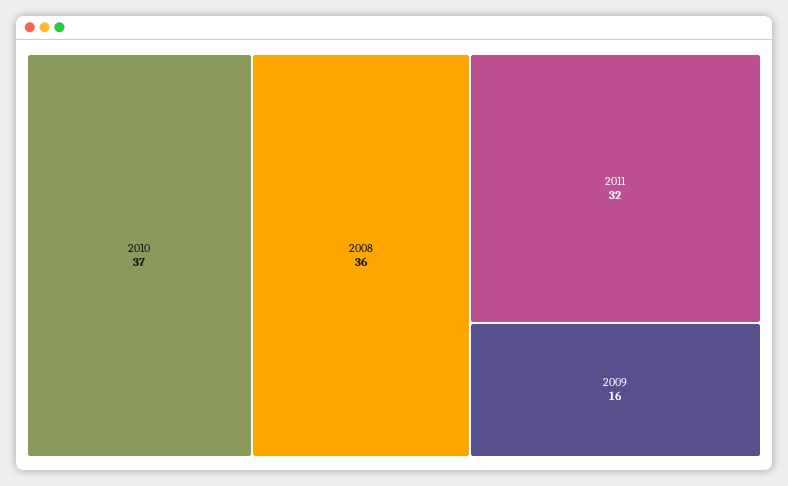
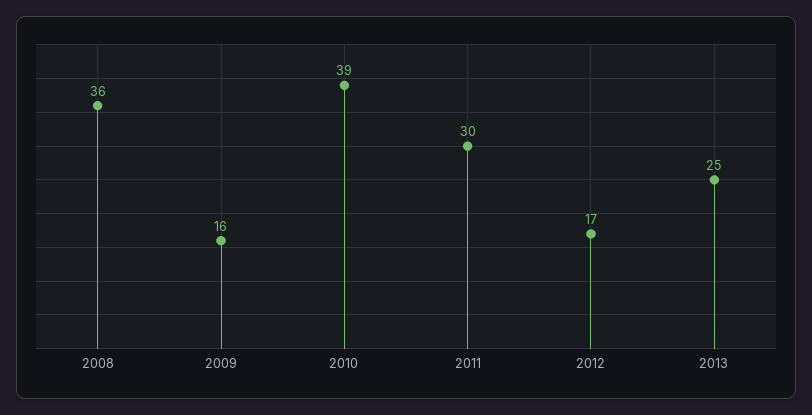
2010: 37 -> 39
2011: 32 -> 30
2012: none -> 17
2013: none -> 25

